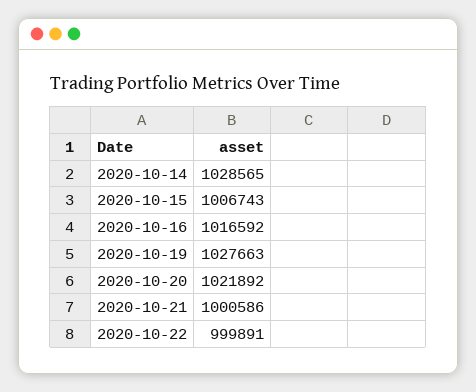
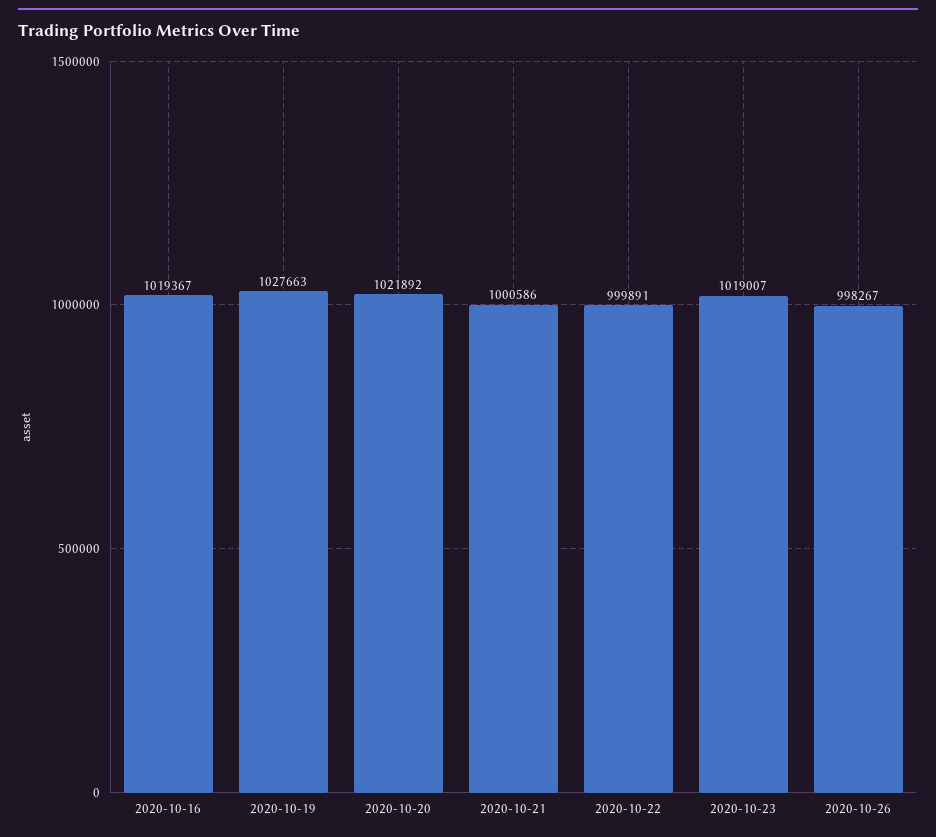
2020-10-14: 1028565 -> none
2020-10-15: 1006743 -> none
2020-10-16: 1016592 -> 1019367
2020-10-23: none -> 1019007
2020-10-26: none -> 998267

